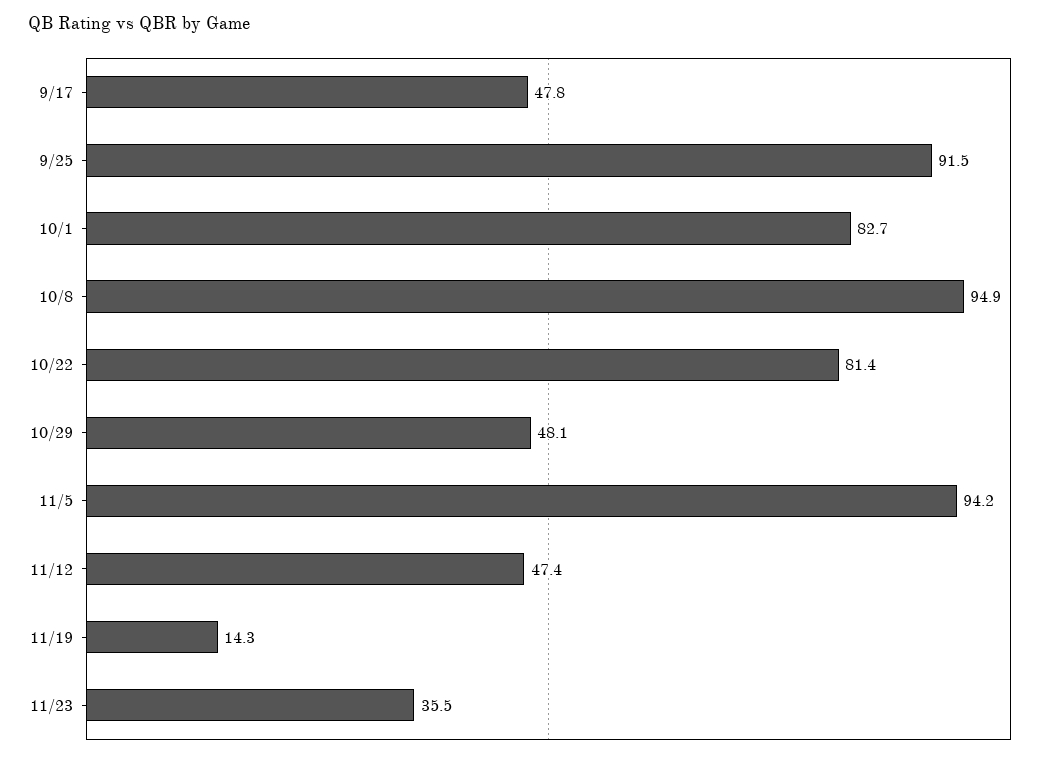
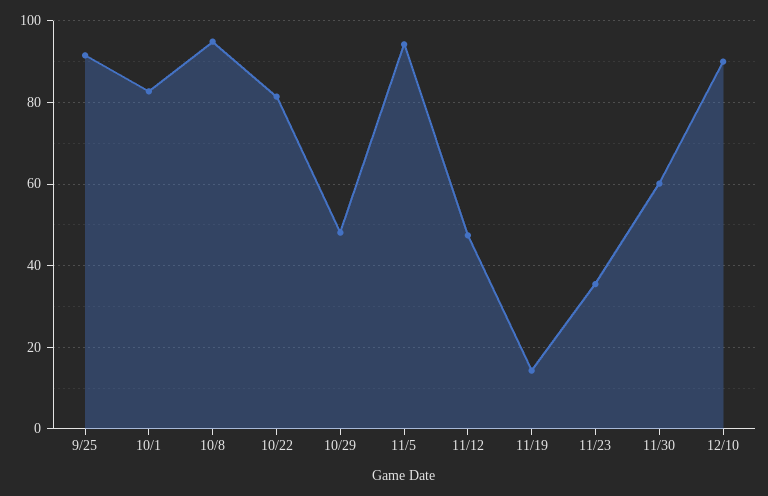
9/17: 47.8 -> none
11/30: none -> 60
12/10: none -> 90

